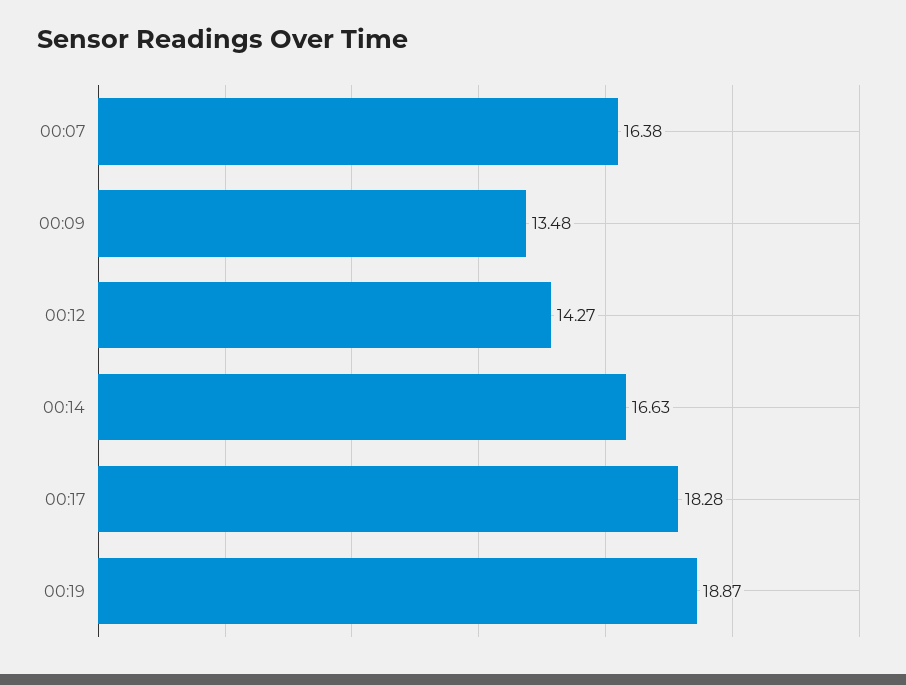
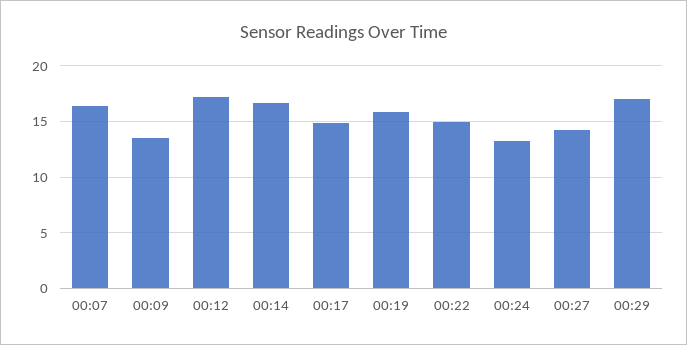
00:12: 14.27 -> 17
00:17: 18.28 -> 15
00:19: 18.87 -> 16
00:22: none -> 15
00:24: none -> 13
00:27: none -> 14
00:29: none -> 17

